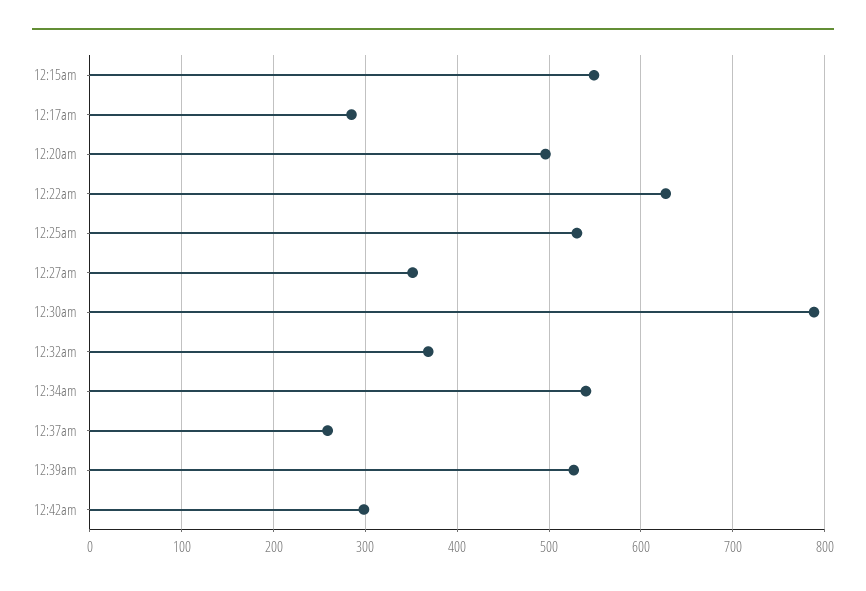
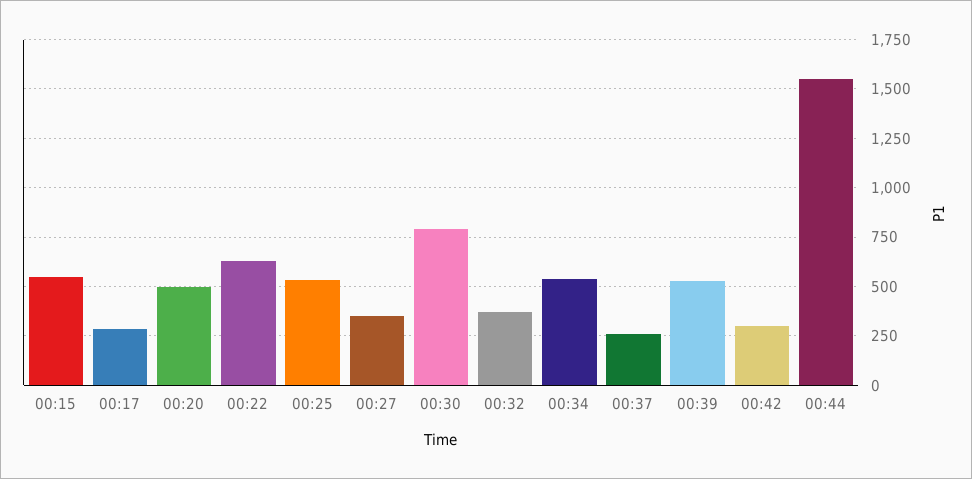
00:44: none -> 1550

